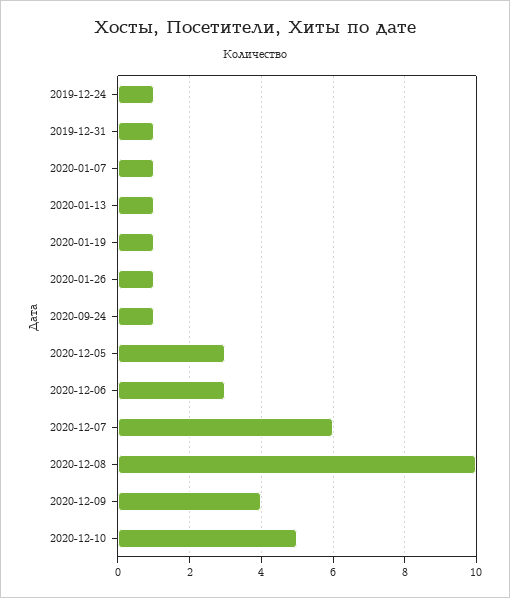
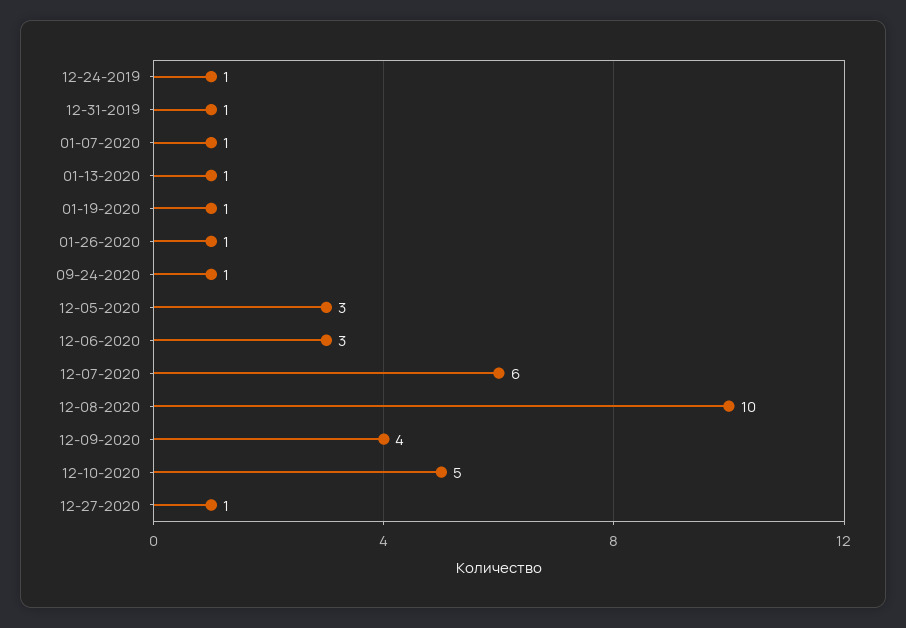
12-27-2020: none -> 1

